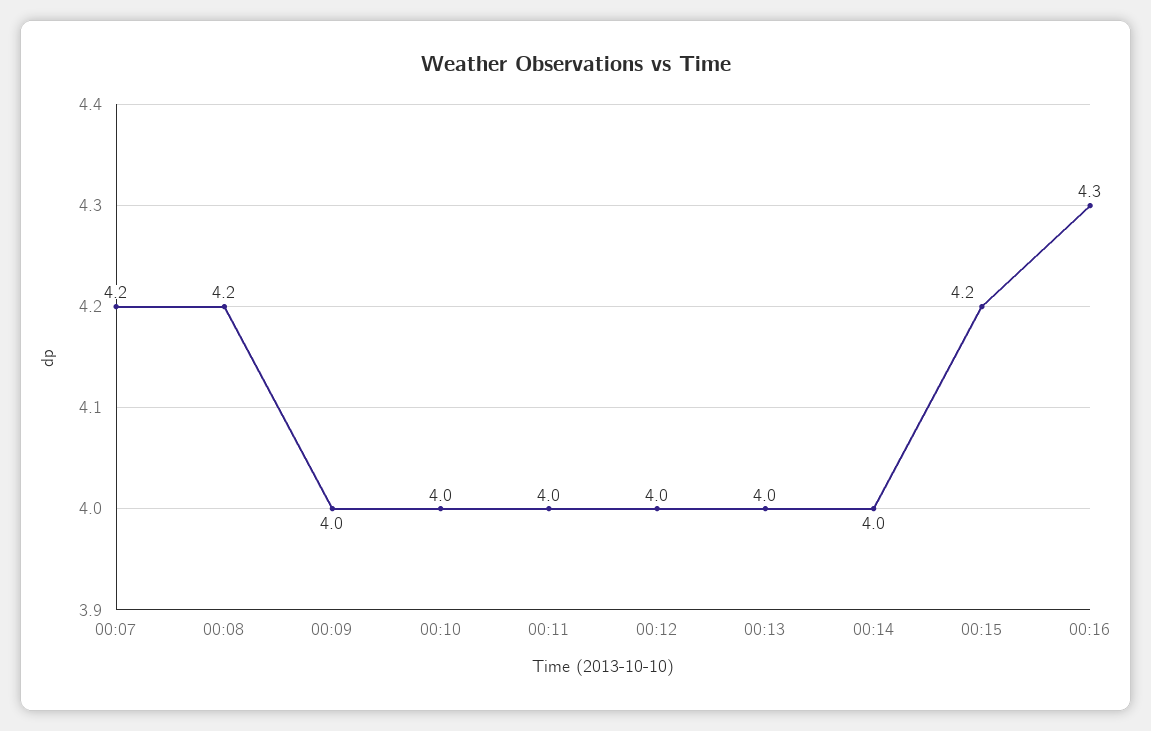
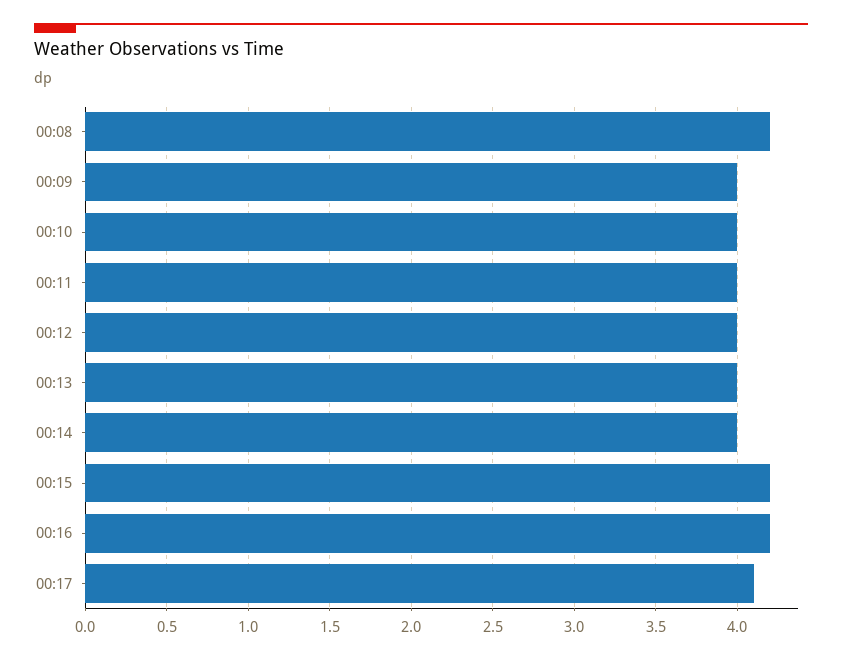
00:07: 4.2 -> none
00:16: 4.3 -> 4.2
00:17: none -> 4.1

